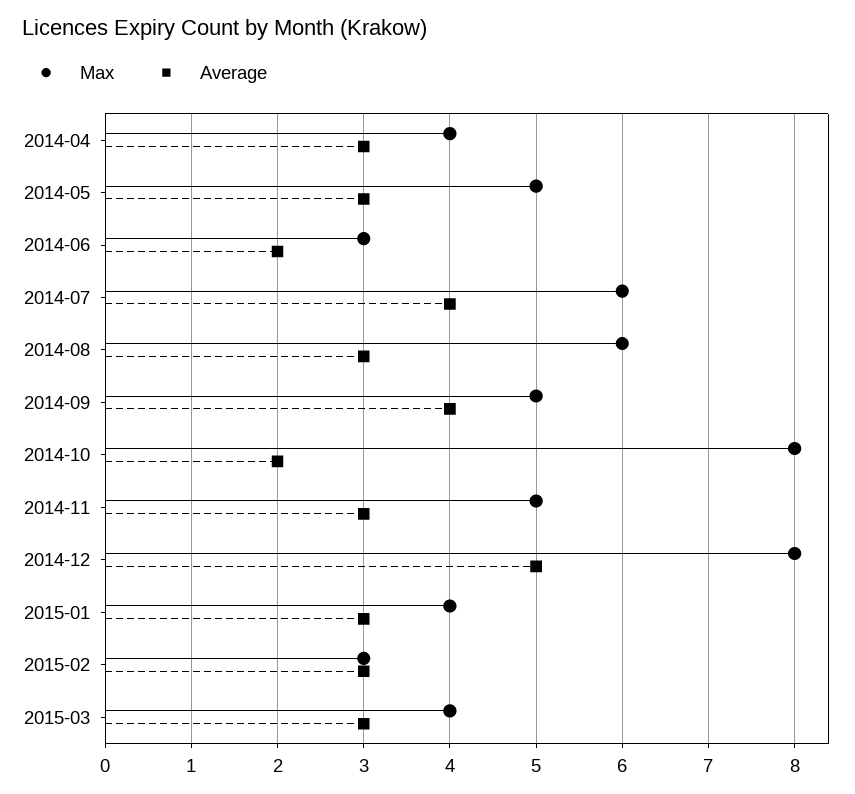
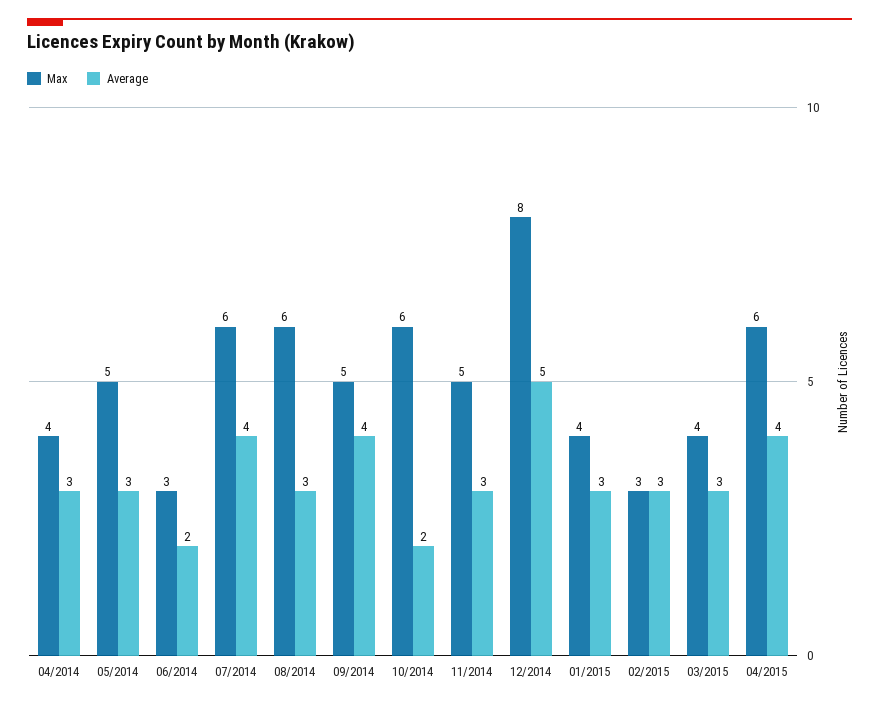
Max, 2014-10: 8 -> 6
Max, 04/2015: none -> 6
Average, 04/2015: none -> 4

